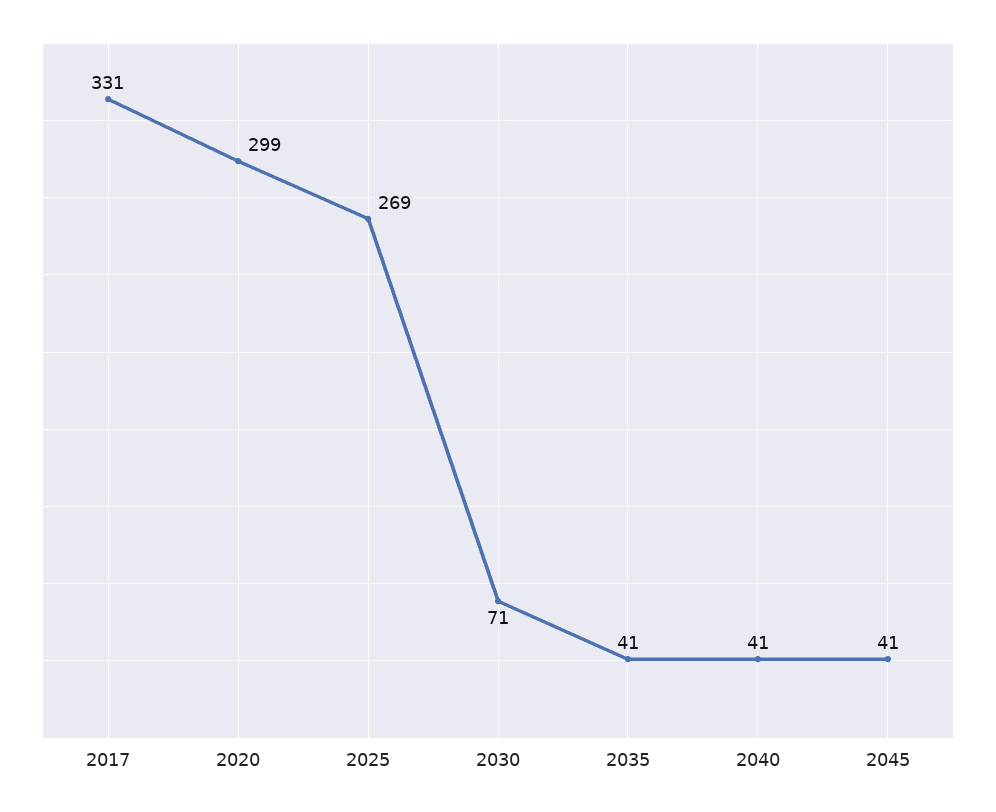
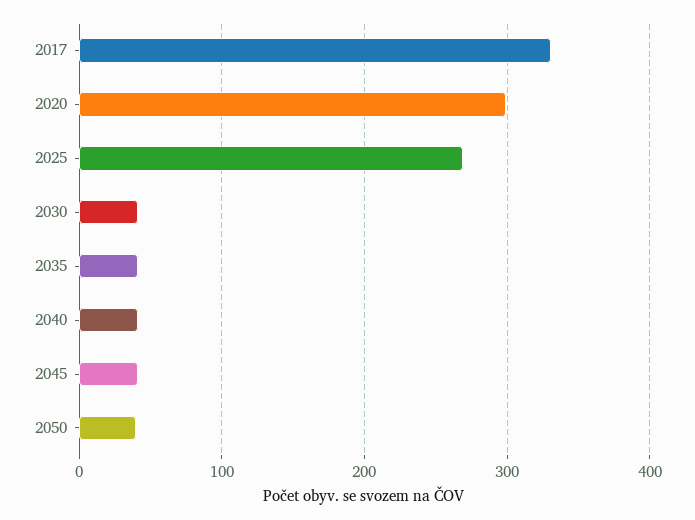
2030: 71 -> 40
2050: none -> 40

